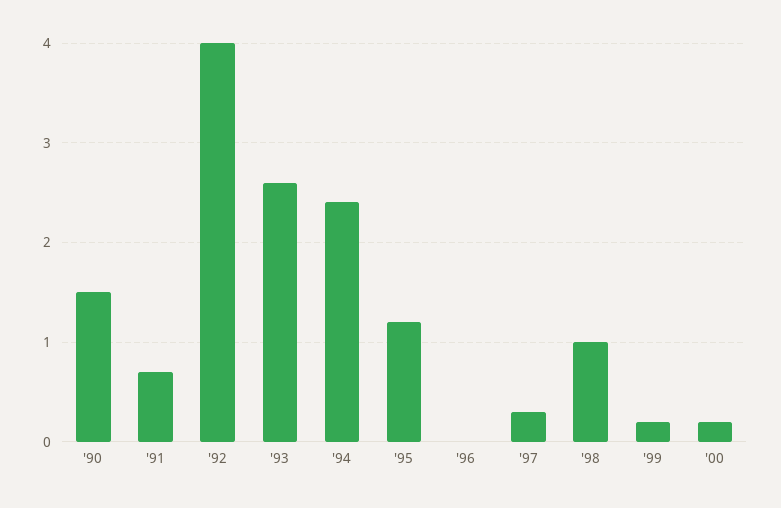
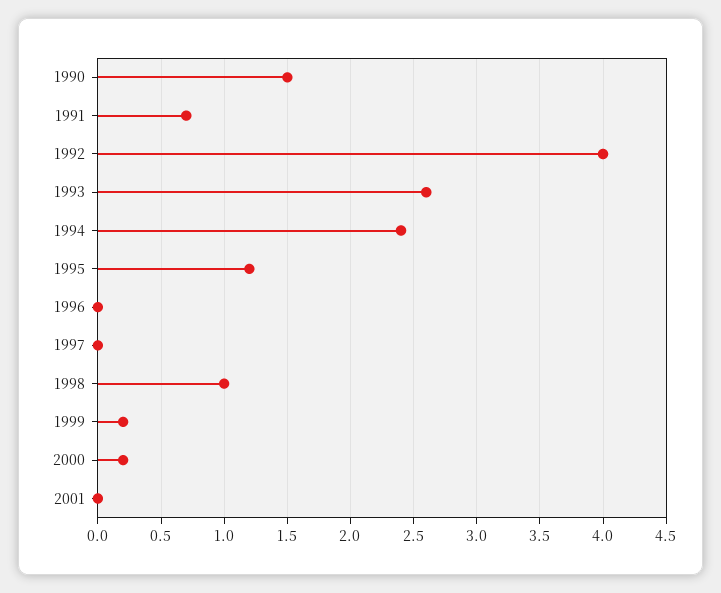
'97: 0.3 -> 0
2001: none -> 0

